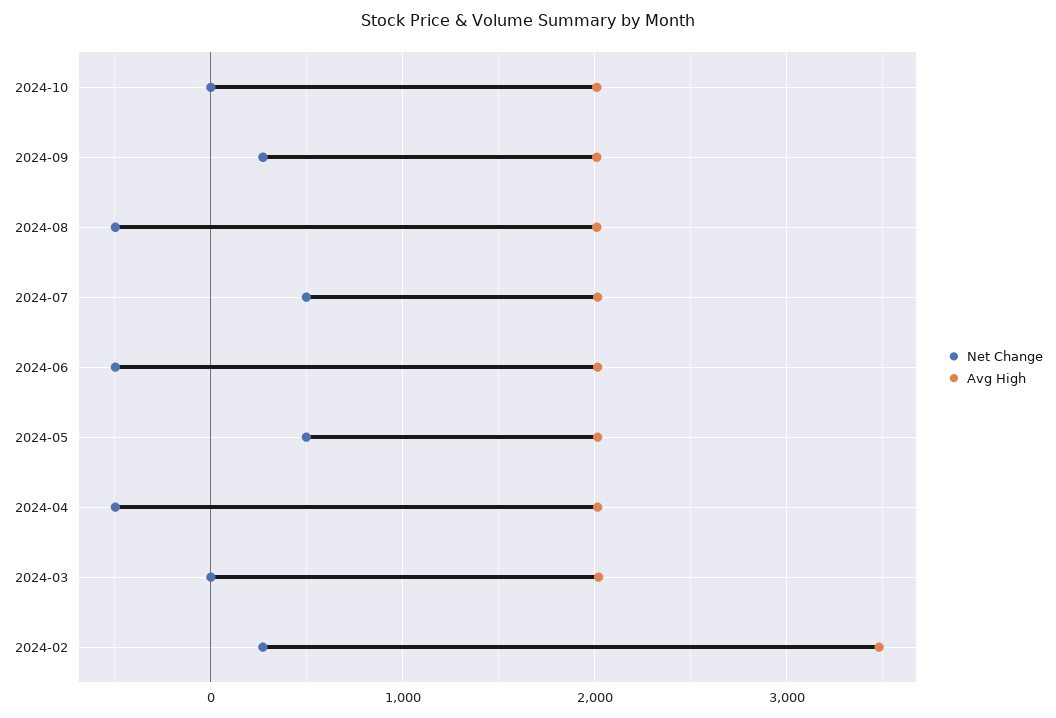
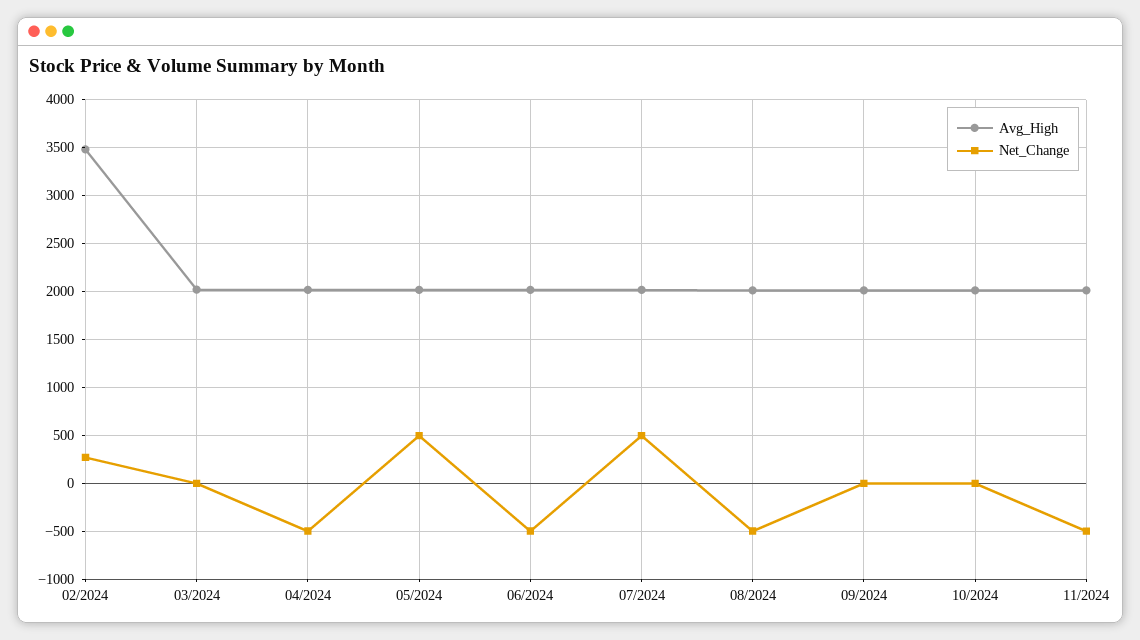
Net Change, 2024-09: 300 -> 0
Avg High, 11/2024: none -> 2000
Net Change, 11/2024: none -> -500

